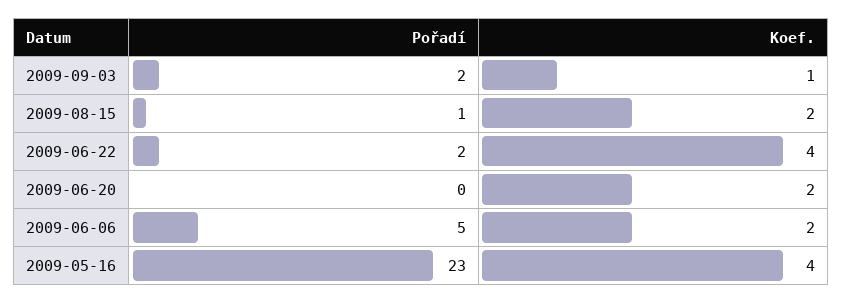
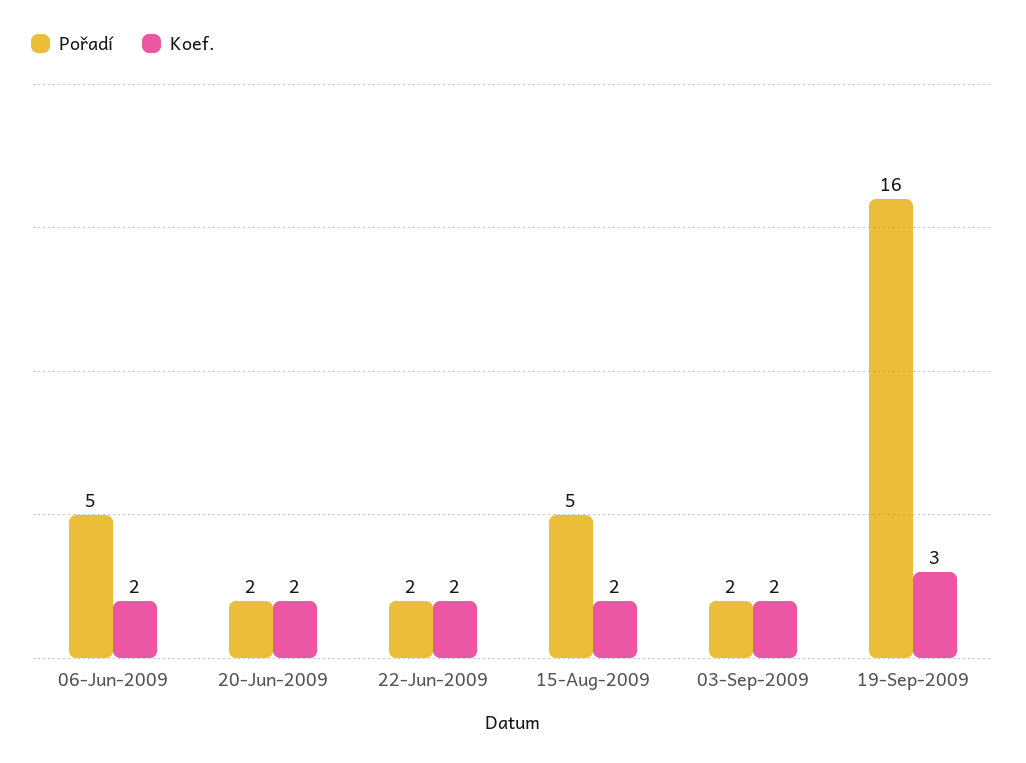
Koef., 2009-09-03: 1 -> 2
Pořadí, 2009-08-15: 1 -> 5
Koef., 2009-06-22: 4 -> 2
Pořadí, 2009-06-20: 0 -> 2
Pořadí, 2009-05-16: 23 -> none
Koef., 2009-05-16: 4 -> none
Pořadí, 19-Sep-2009: none -> 16
Koef., 19-Sep-2009: none -> 3

